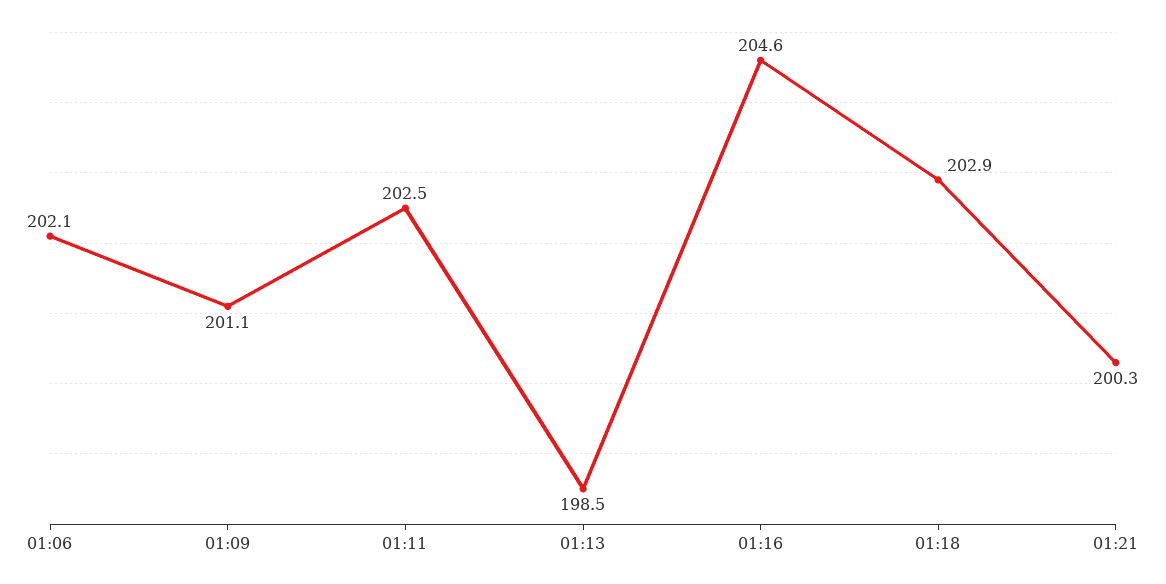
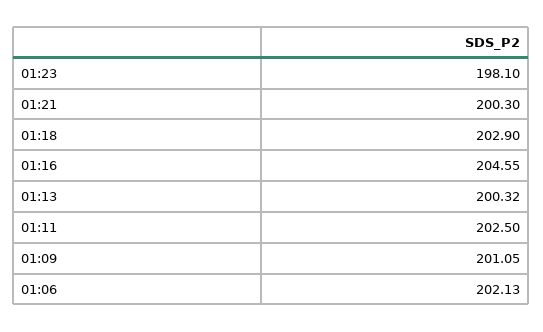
01:13: 198.5 -> 200.32
01:23: none -> 198.1

